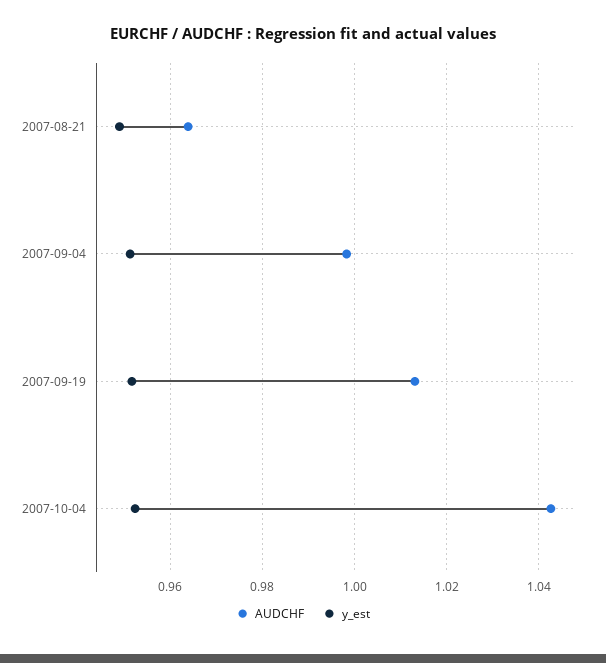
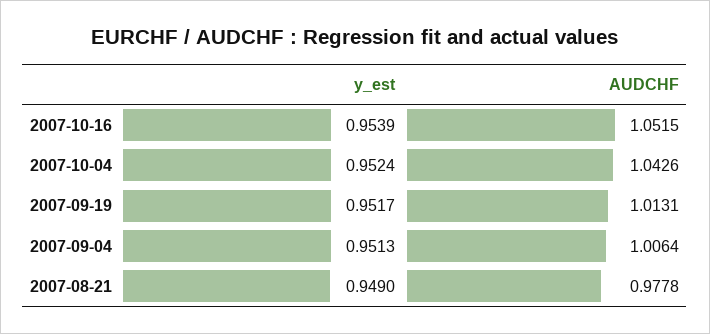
AUDCHF, 2007-08-21: 0.964 -> 0.9778
AUDCHF, 2007-09-04: 0.998 -> 1.0064
y_est, 2007-10-16: none -> 0.9539
AUDCHF, 2007-10-16: none -> 1.0515

